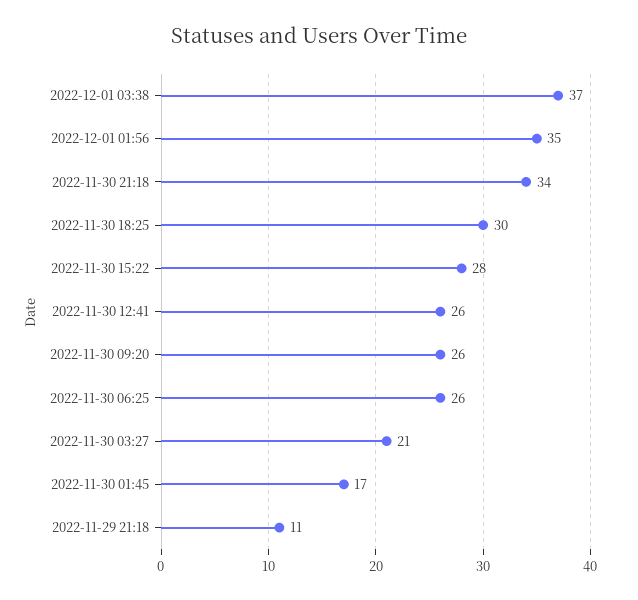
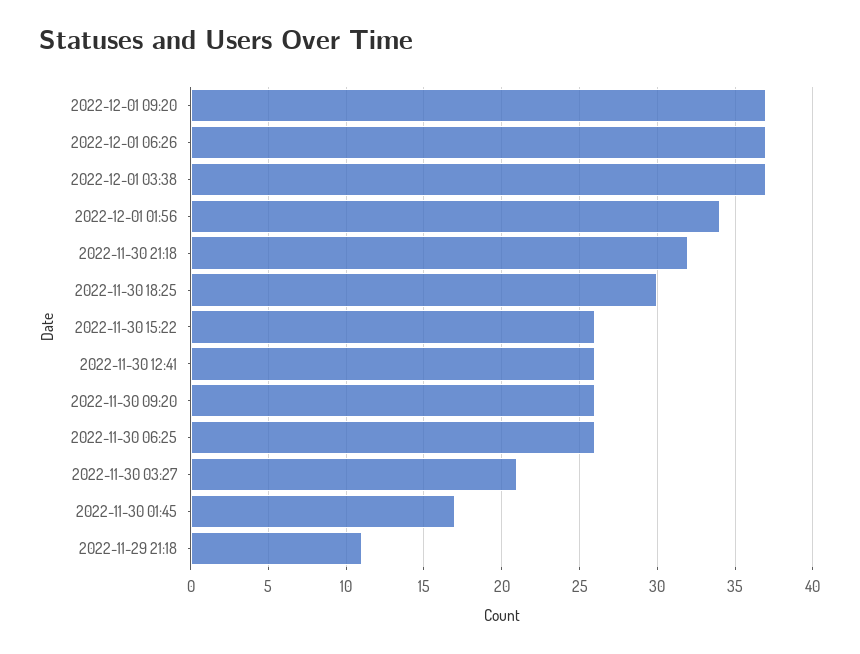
2022-12-01 01:56: 35 -> 34
2022-11-30 21:18: 34 -> 32
2022-11-30 15:22: 28 -> 26
2022-12-01 09:20: none -> 37
2022-12-01 06:26: none -> 37

